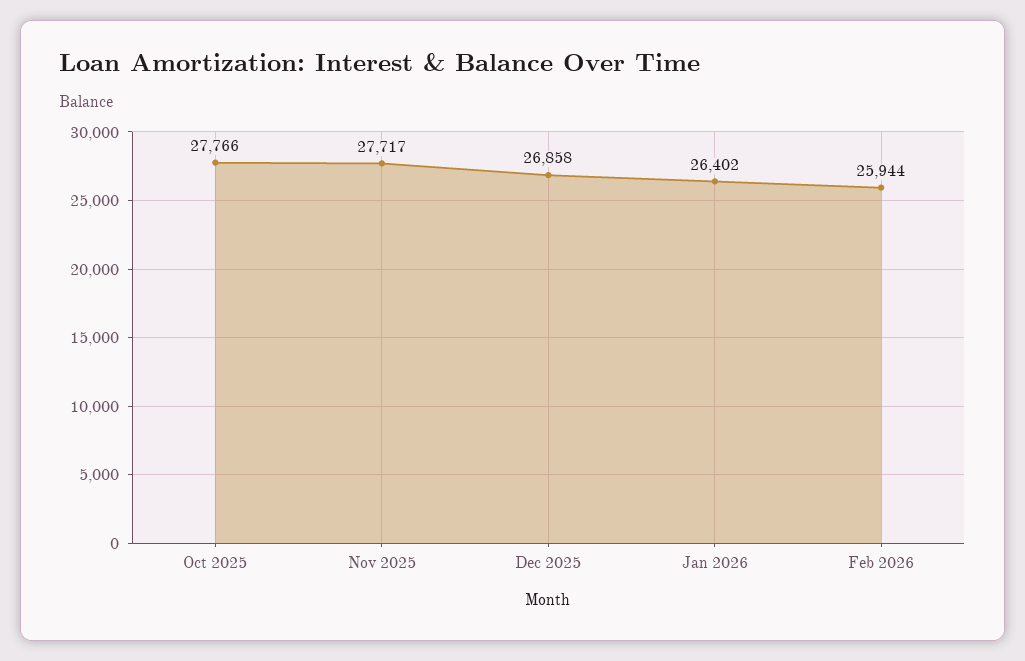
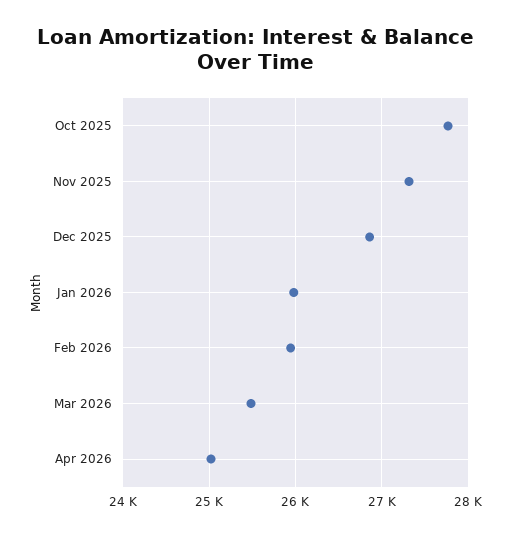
Nov 2025: 27717 -> 27300
Jan 2026: 26402 -> 26000
Mar 2026: none -> 25500
Apr 2026: none -> 25000

